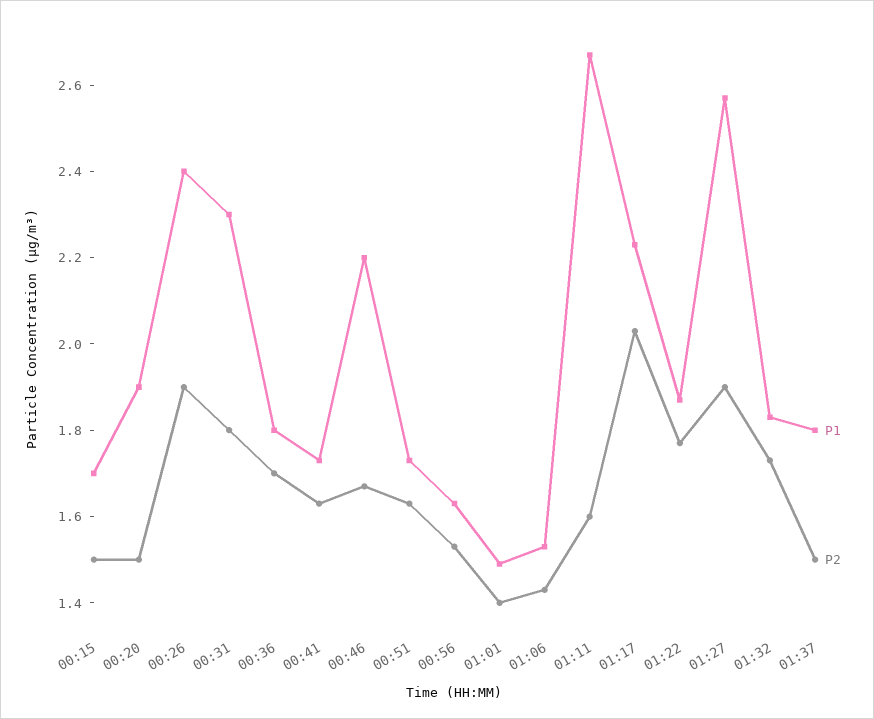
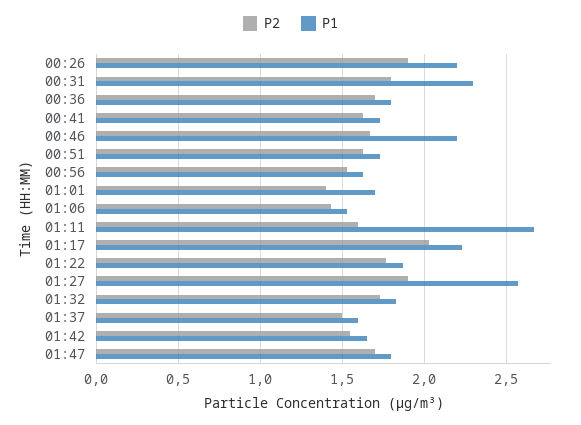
P1, 00:15: 1.7 -> none
P2, 00:15: 1.5 -> none
P1, 00:20: 1.9 -> none
P2, 00:20: 1.5 -> none
P1, 00:26: 2.4 -> 2.2
P1, 01:01: 1.5 -> 1.7
P1, 01:37: 1.8 -> 1.6
P2, 01:42: none -> 1.55
P1, 01:42: none -> 1.65
P2, 01:47: none -> 1.7
P1, 01:47: none -> 1.8

